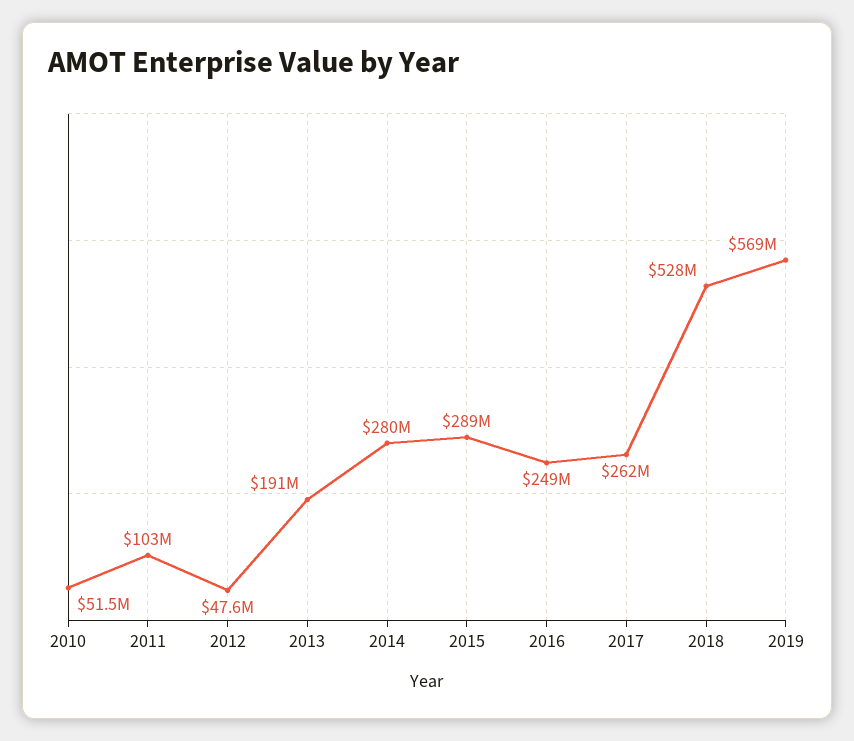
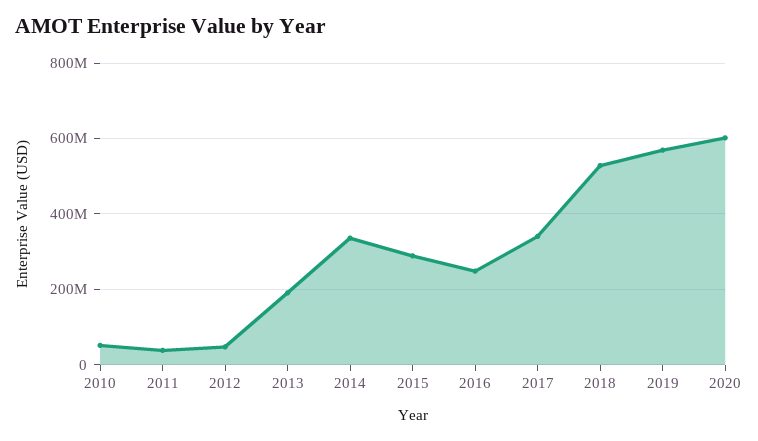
2011: 103000000 -> 40000000
2014: 280000000 -> 340000000
2017: 262000000 -> 340000000
2020: none -> 600000000

